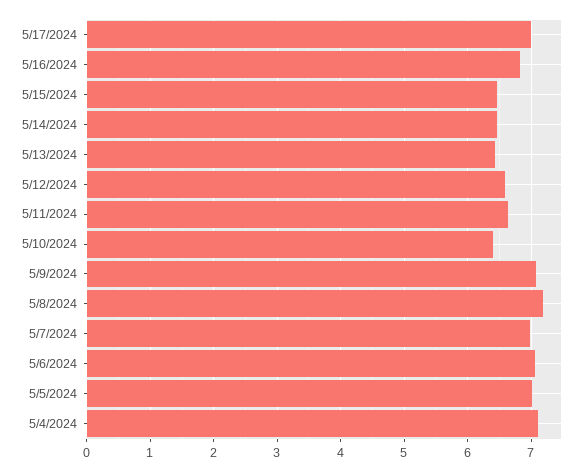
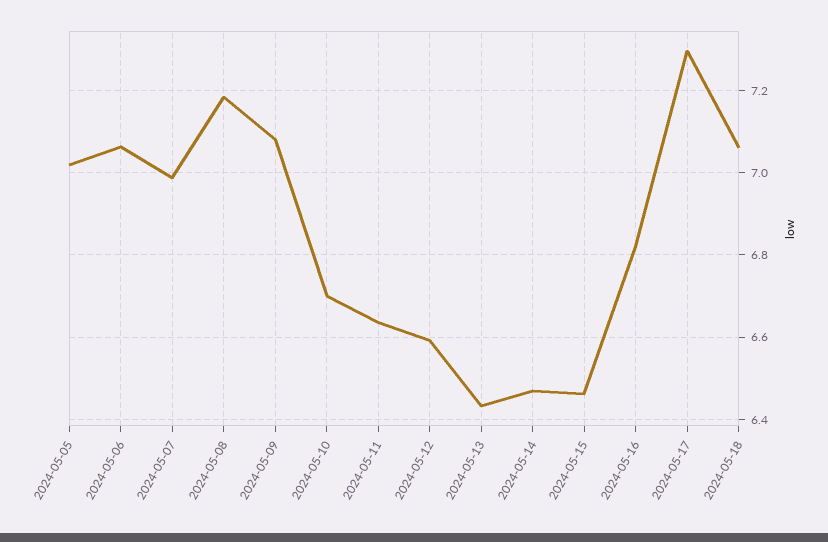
5/17/2024: 7 -> 7.3
5/10/2024: 6.4 -> 6.7
5/4/2024: 7.1 -> none
2024-05-18: none -> 7.06

